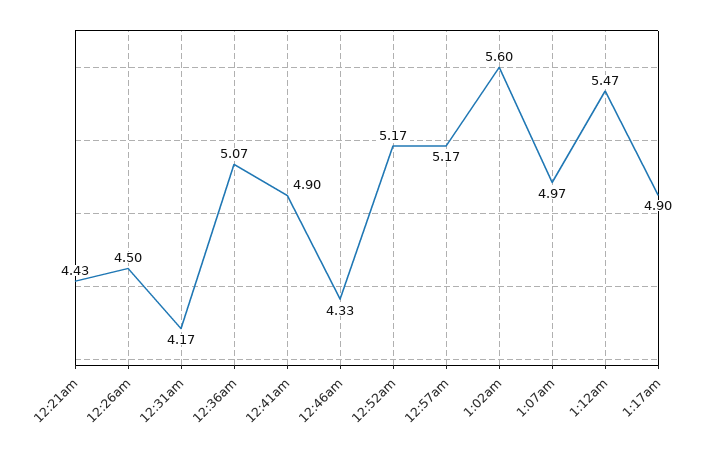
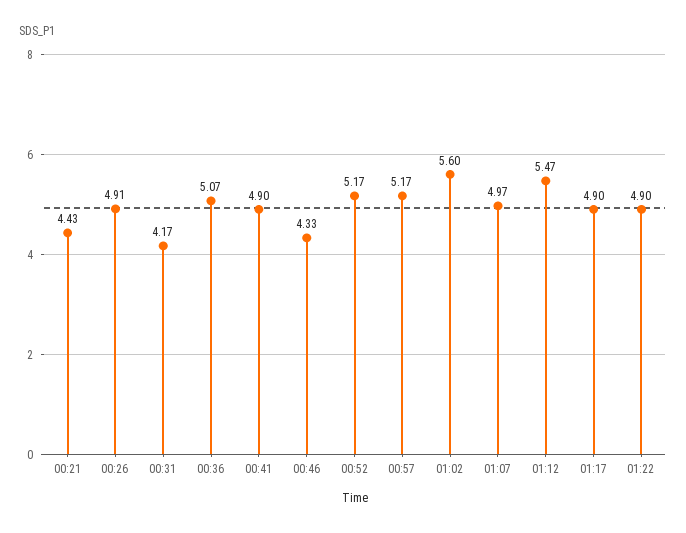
12:26am: 4.5 -> 4.91
01:22: none -> 4.9

